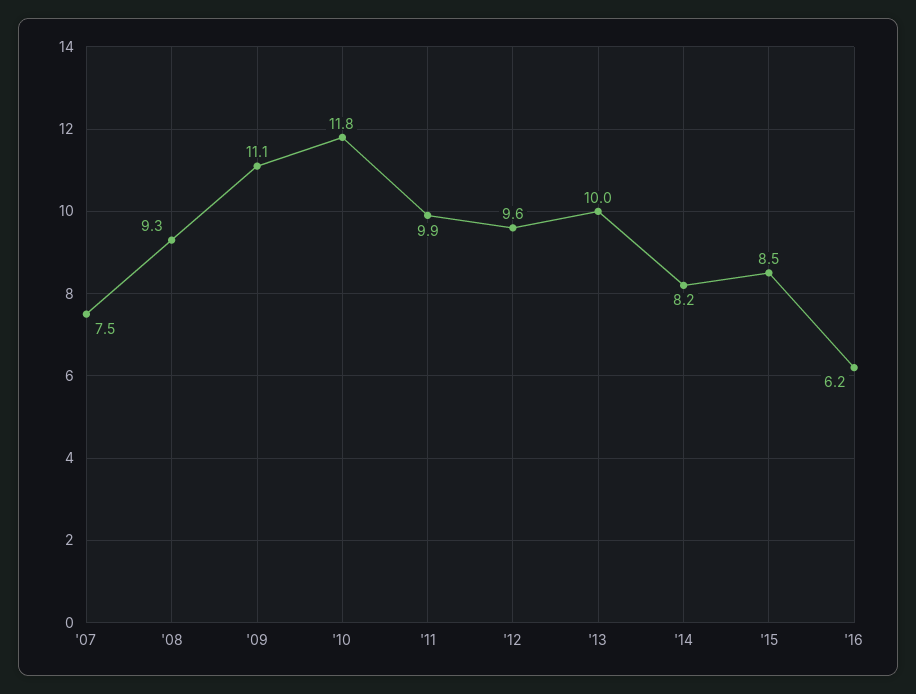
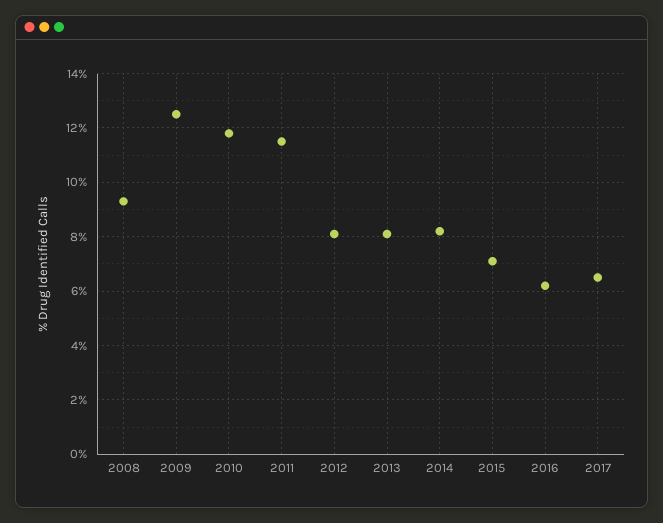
'07: 7.5 -> none
'09: 11.1 -> 12.5
'11: 9.9 -> 11.5
'12: 9.6 -> 8
'13: 10 -> 8
'15: 8.5 -> 7
2017: none -> 6.5

